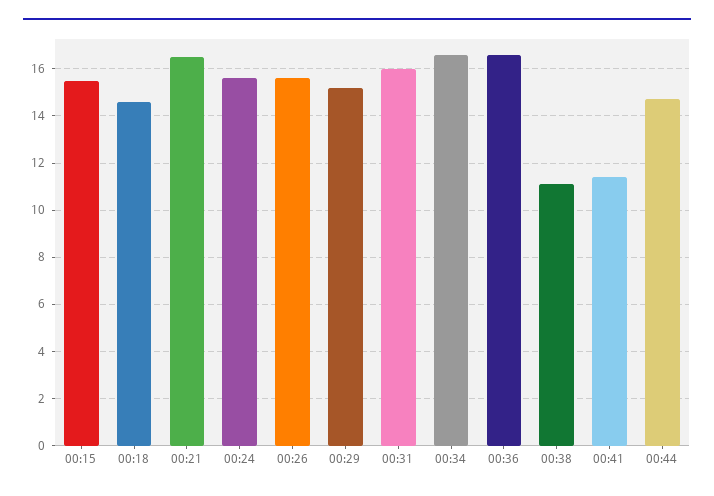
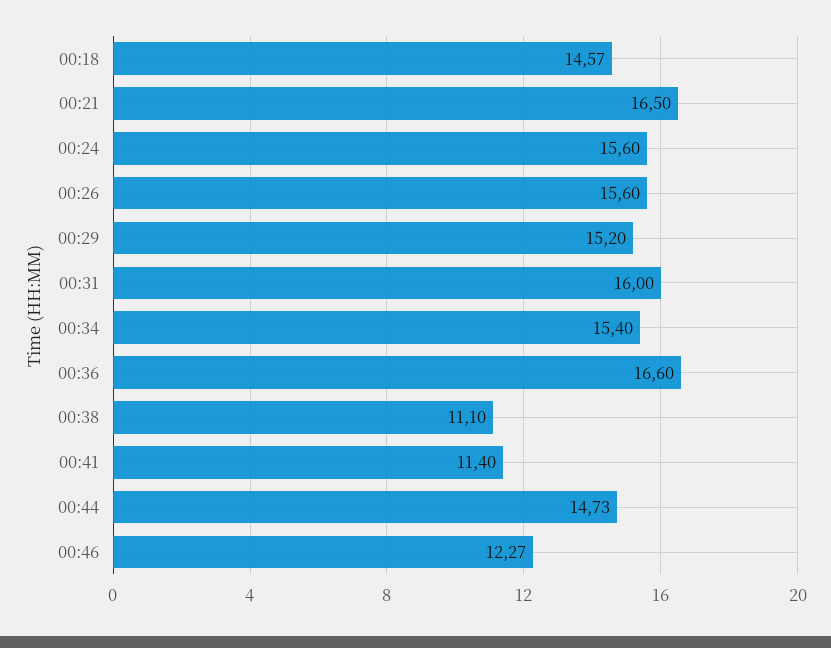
00:15: 15.5 -> none
00:34: 16.5 -> 15.4
00:46: none -> 12.27

